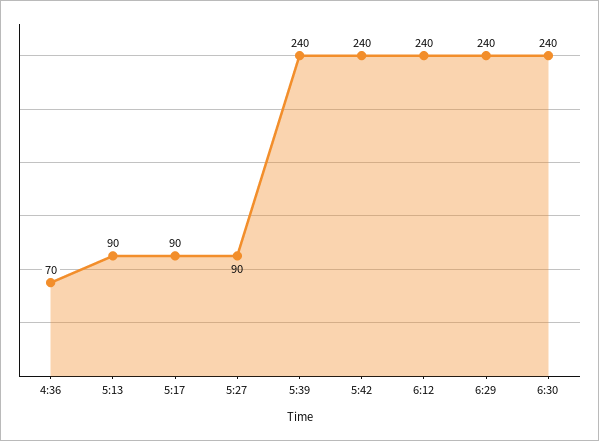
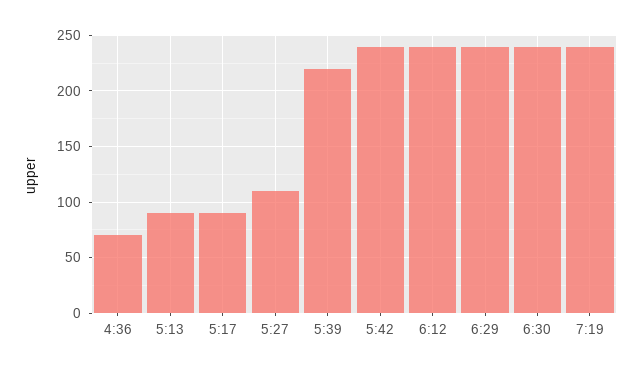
5:27: 90 -> 110
5:39: 240 -> 220
7:19: none -> 240

